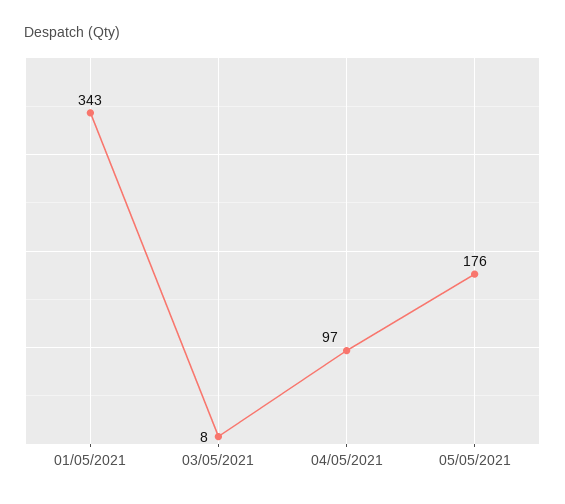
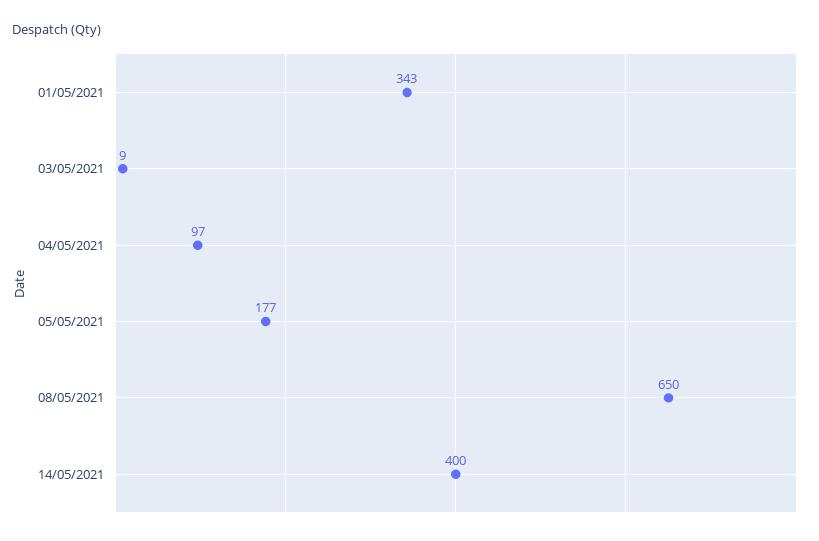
03/05/2021: 8 -> 9
05/05/2021: 176 -> 177
08/05/2021: none -> 650
14/05/2021: none -> 400

